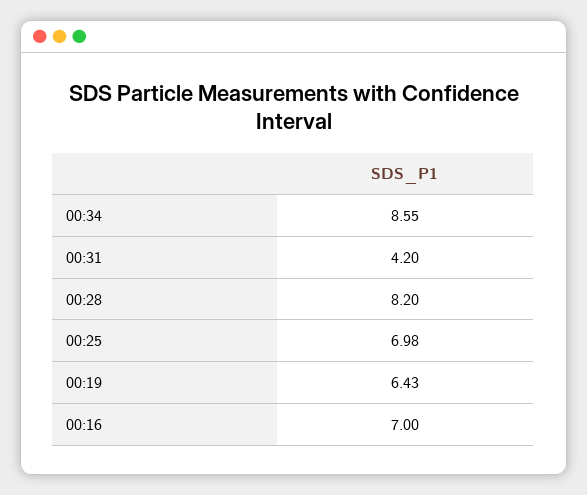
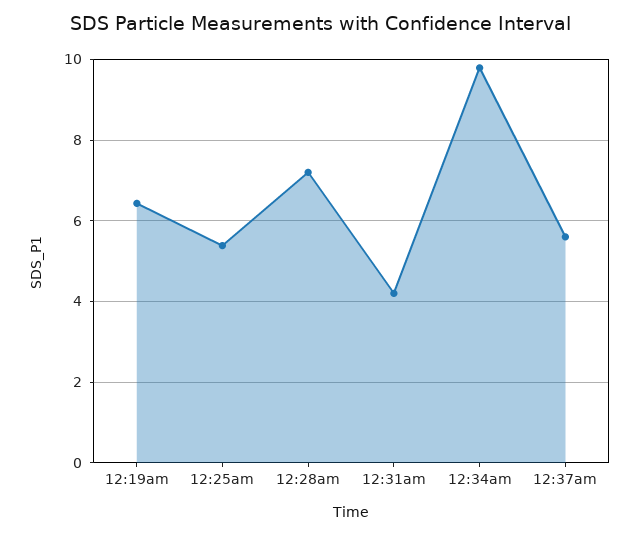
00:34: 8.55 -> 9.8
00:28: 8.2 -> 7.2
00:25: 6.98 -> 5.4
00:16: 7 -> none
12:37am: none -> 5.6

